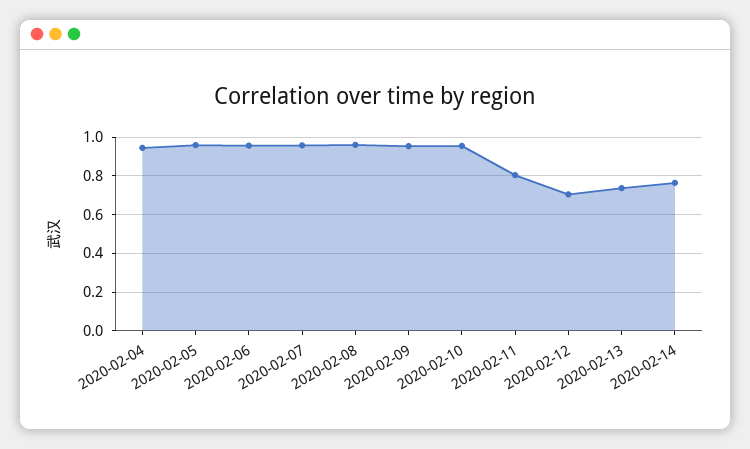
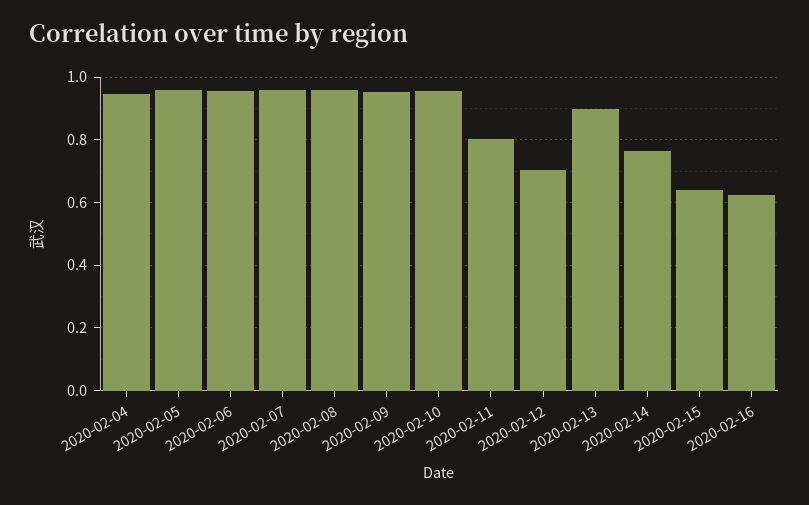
2020-02-13: 0.75 -> 0.9
2020-02-15: none -> 0.64
2020-02-16: none -> 0.62

